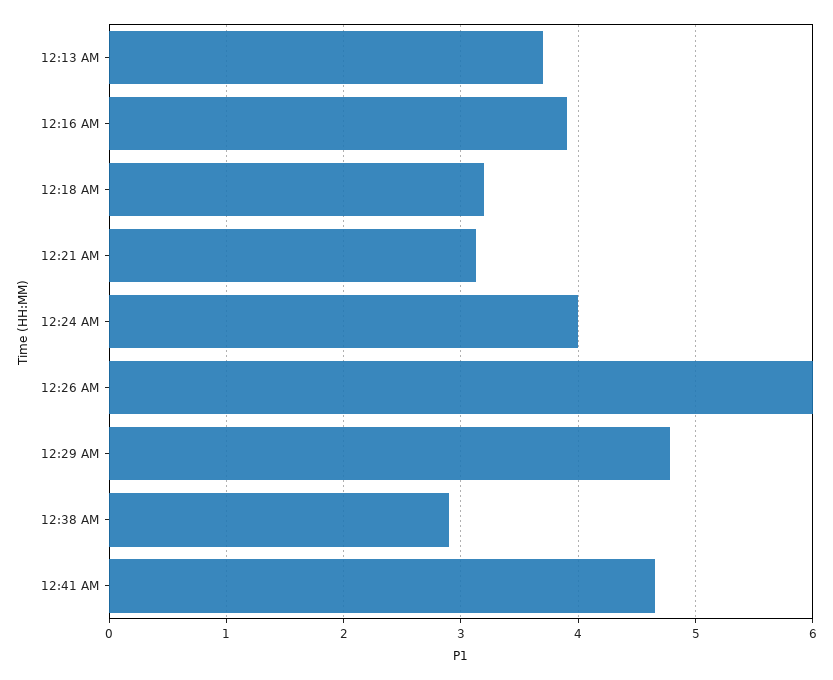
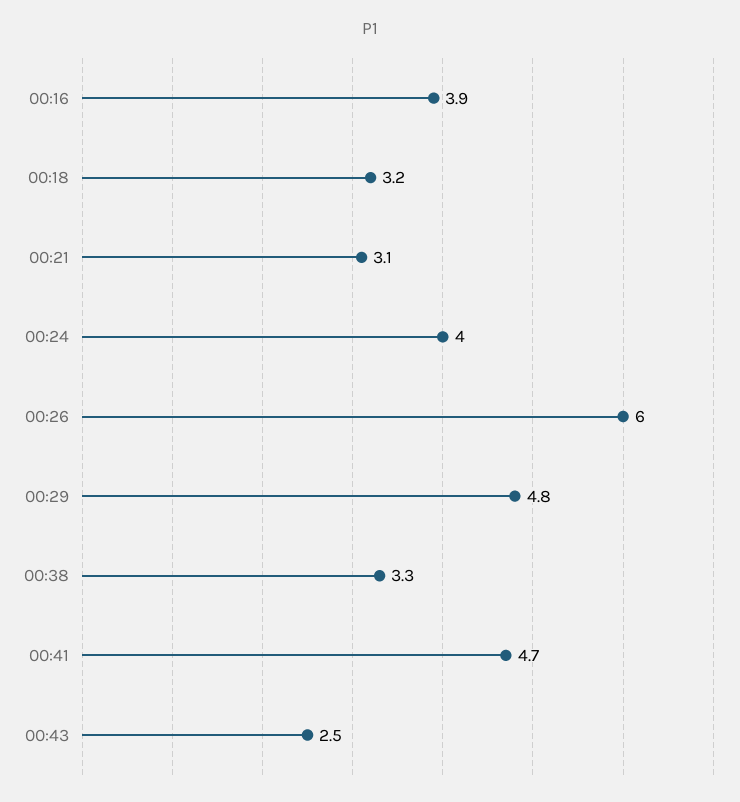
12:13 AM: 3.7 -> none
12:38 AM: 2.9 -> 3.3
00:43: none -> 2.5

